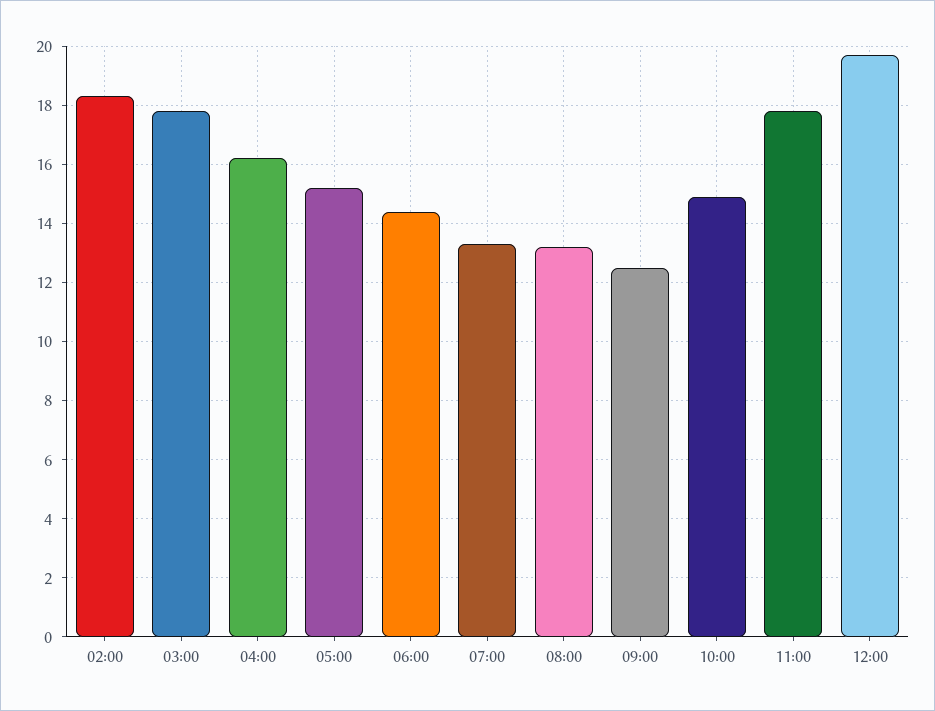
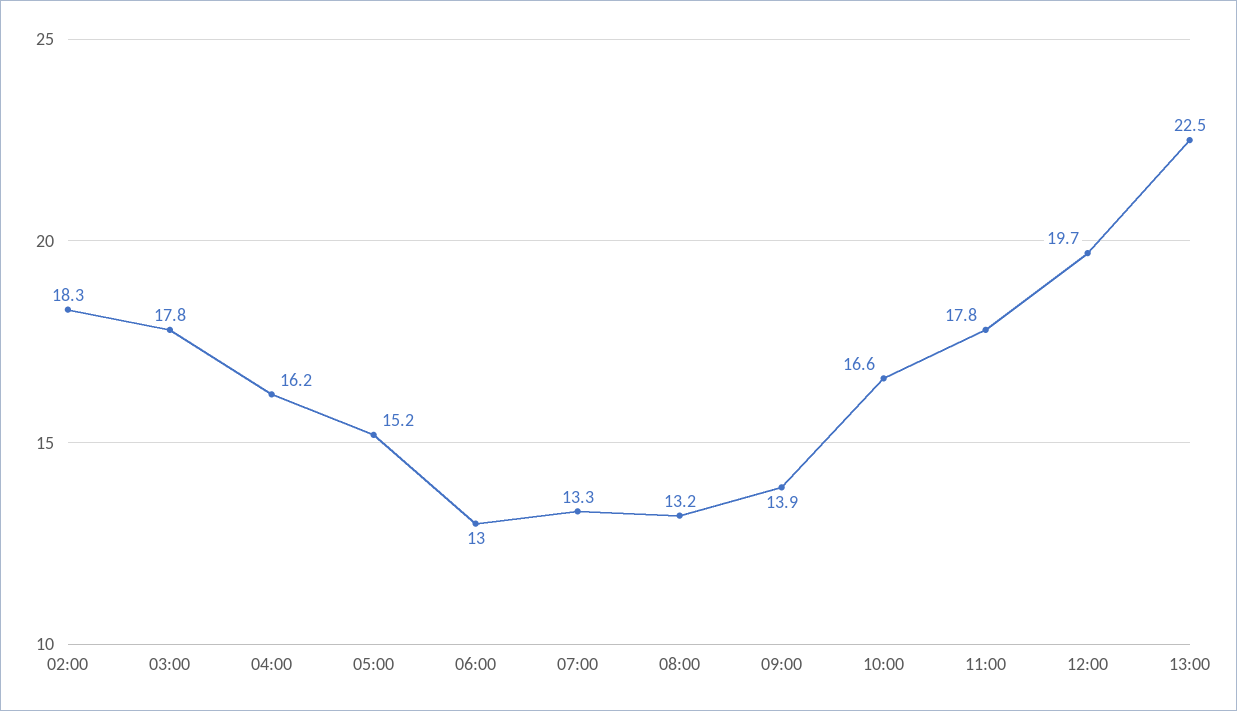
06:00: 14.5 -> 13
09:00: 12.5 -> 13.9
10:00: 15 -> 16.6
13:00: none -> 22.5

